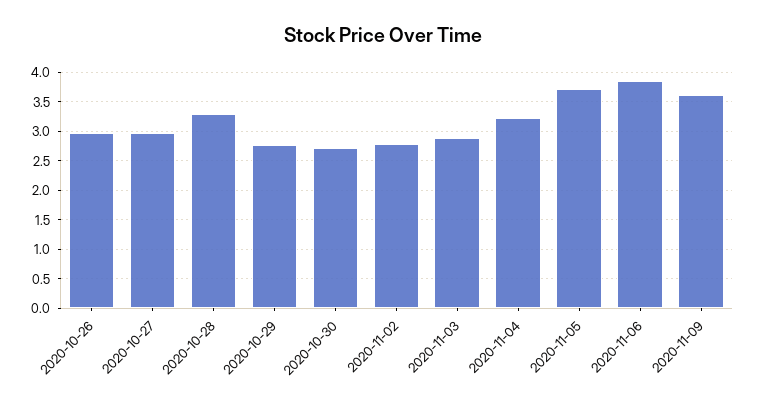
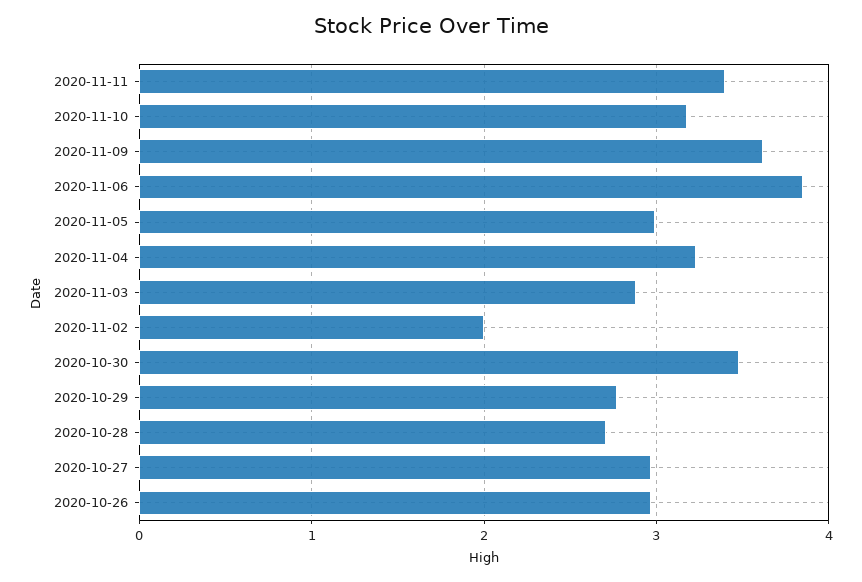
2020-10-28: 3.25 -> 2.7
2020-10-30: 2.75 -> 3.5
2020-11-02: 2.75 -> 2
2020-11-05: 3.75 -> 3
2020-11-11: none -> 3.4
2020-11-10: none -> 3.2

